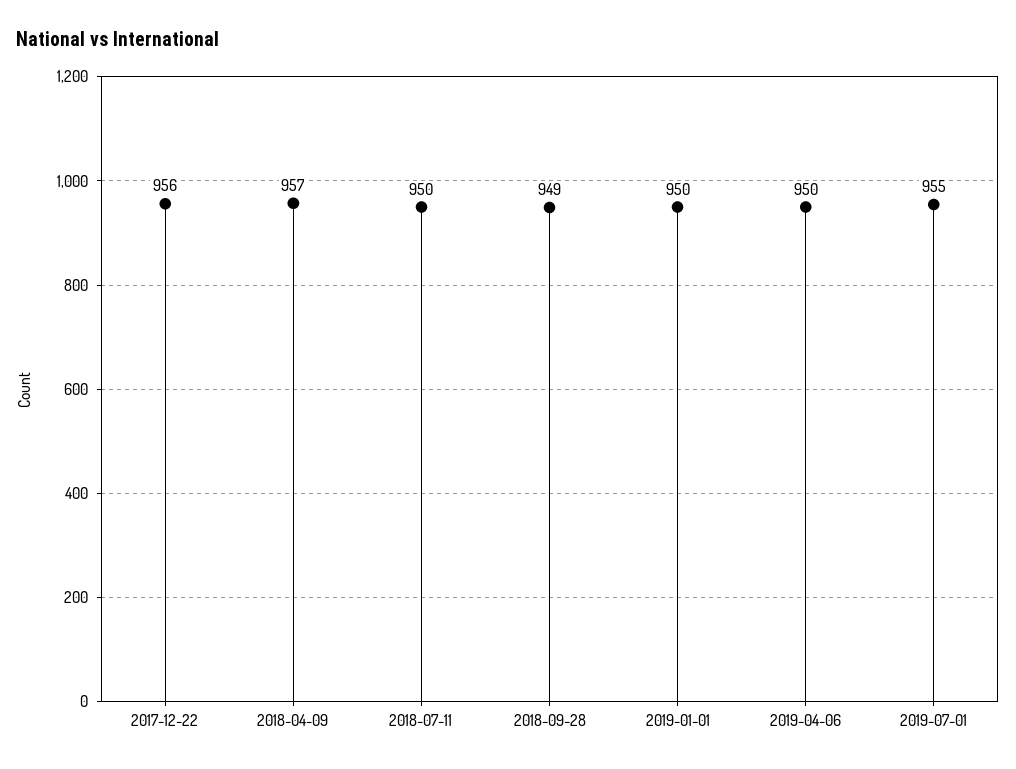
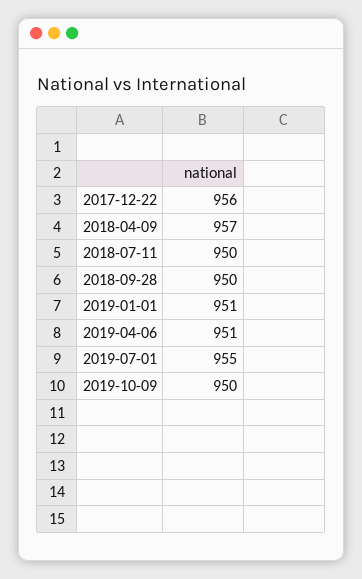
2018-09-28: 949 -> 950
2019-01-01: 950 -> 951
2019-04-06: 950 -> 951
2019-10-09: none -> 950

